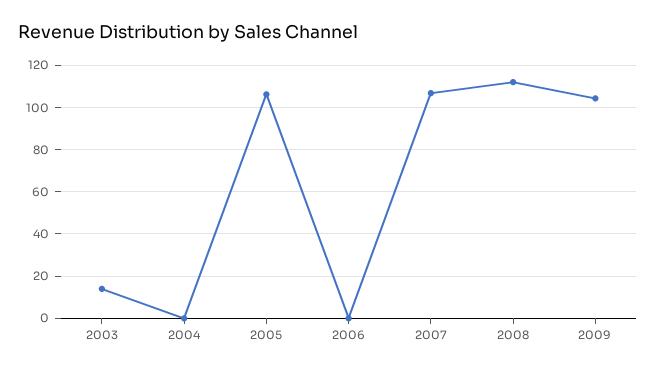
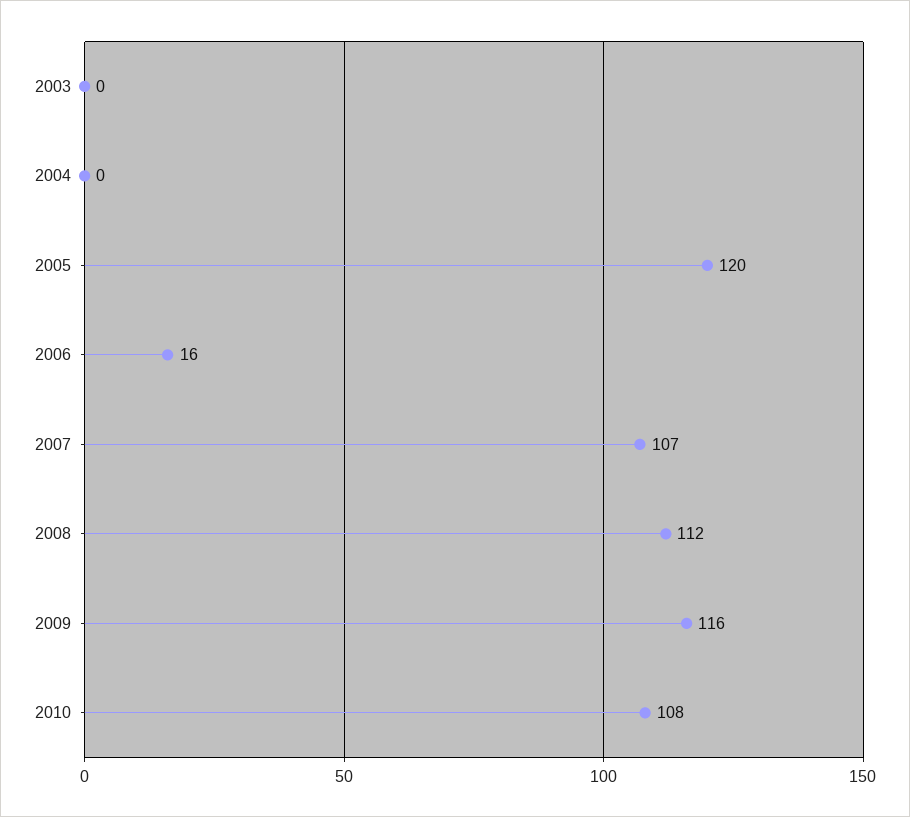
2003: 15 -> 0
2005: 105 -> 120
2006: 0 -> 16
2009: 105 -> 116
2010: none -> 108

